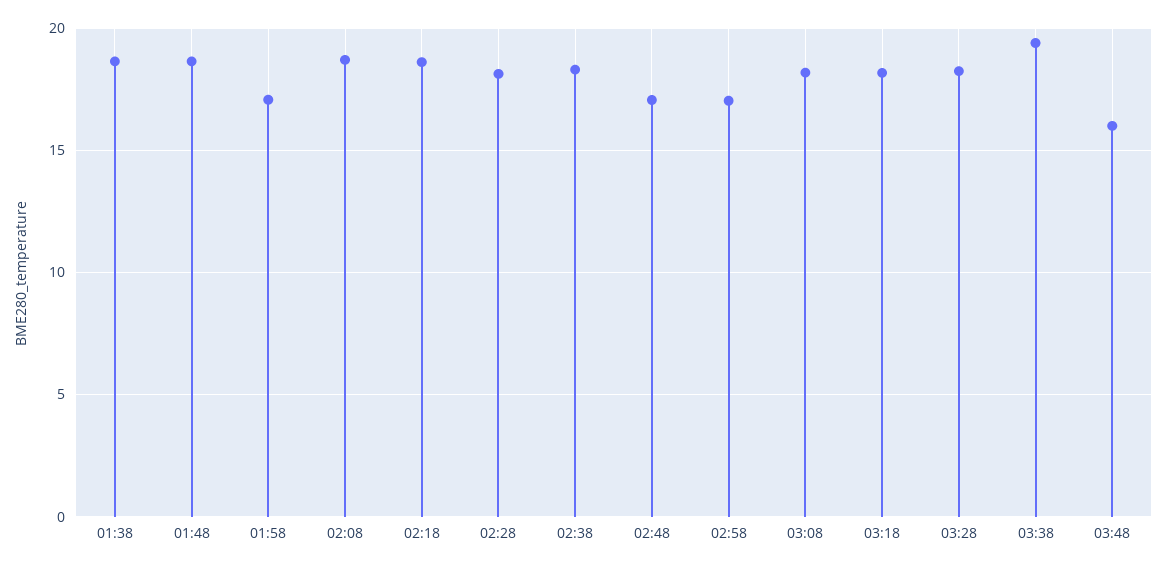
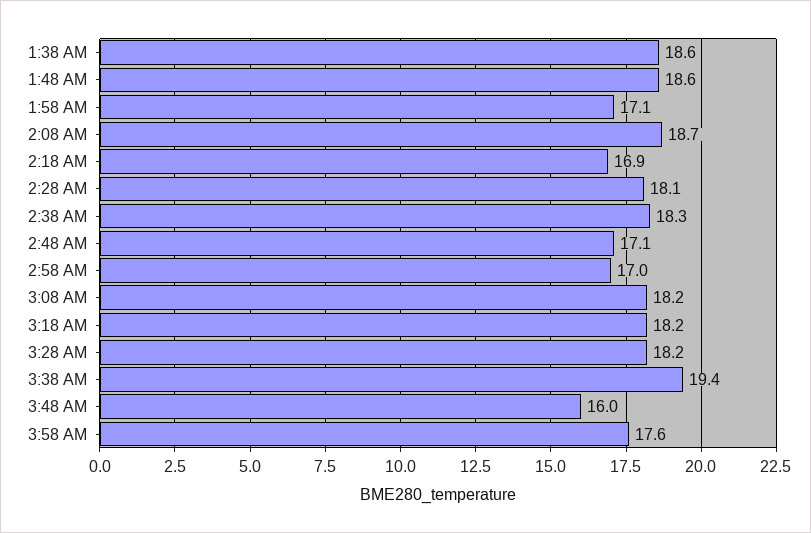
02:18: 18.5 -> 16.9
3:58 AM: none -> 17.6

